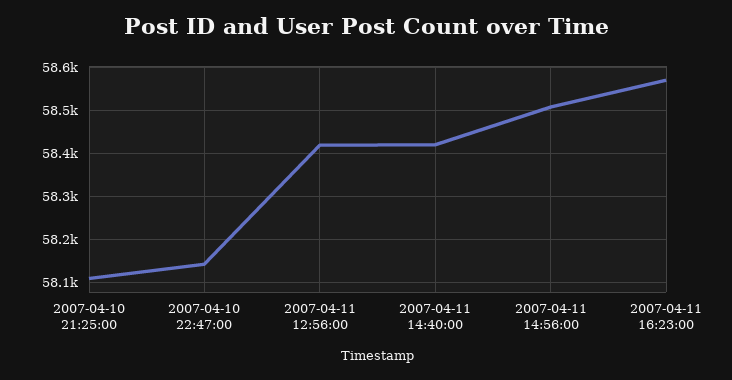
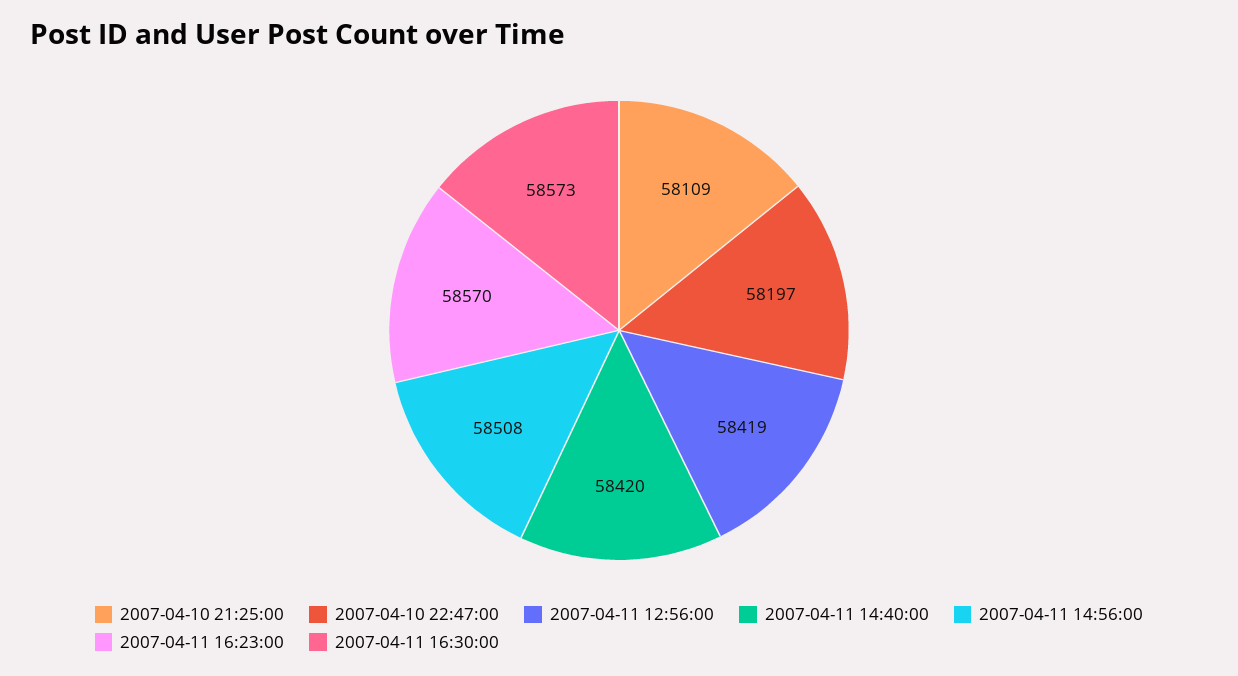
2007-04-10 22:47:00: 58140 -> 58197
2007-04-11 16:30:00: none -> 58573

